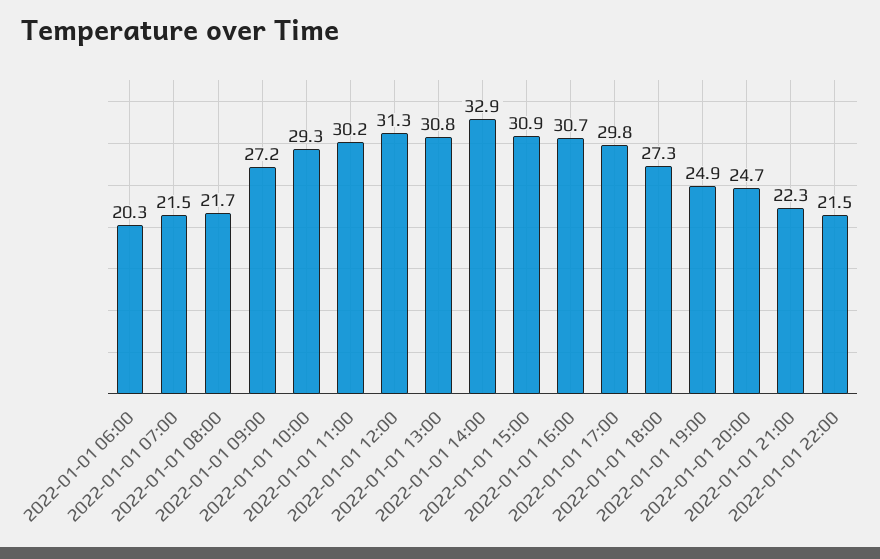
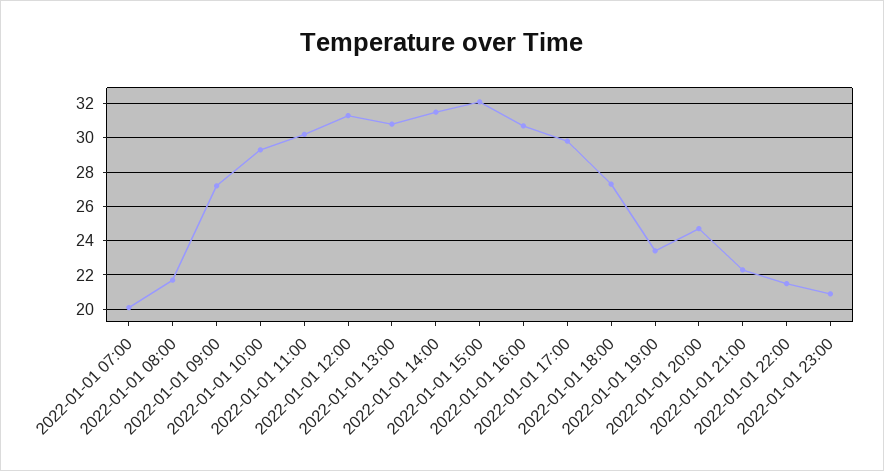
2022-01-01 06:00: 20.3 -> none
2022-01-01 07:00: 21.5 -> 20
2022-01-01 14:00: 32.9 -> 31.5
2022-01-01 15:00: 30.9 -> 32
2022-01-01 19:00: 24.9 -> 23.5
2022-01-01 23:00: none -> 21

